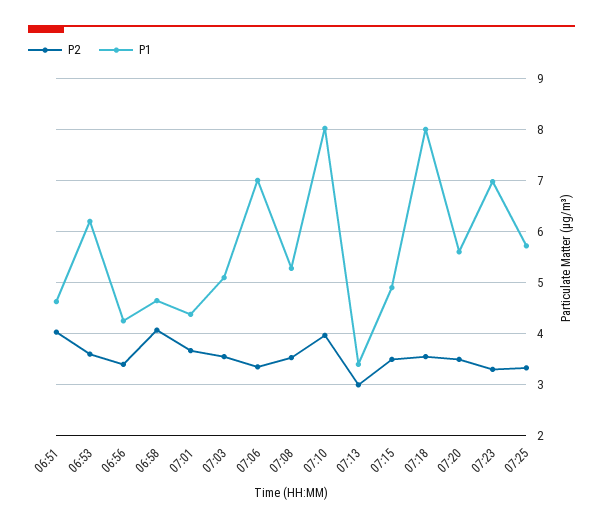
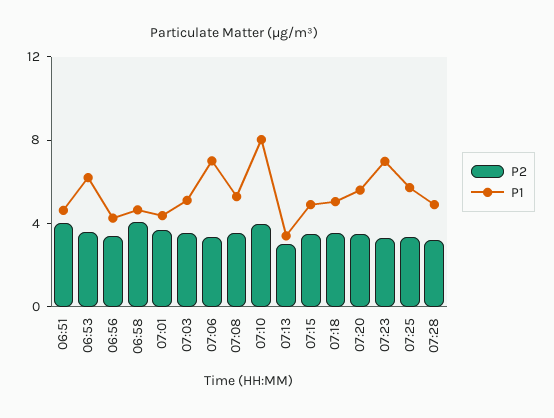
P1, 07:18: 8 -> 5
P2, 07:28: none -> 3
P1, 07:28: none -> 5

